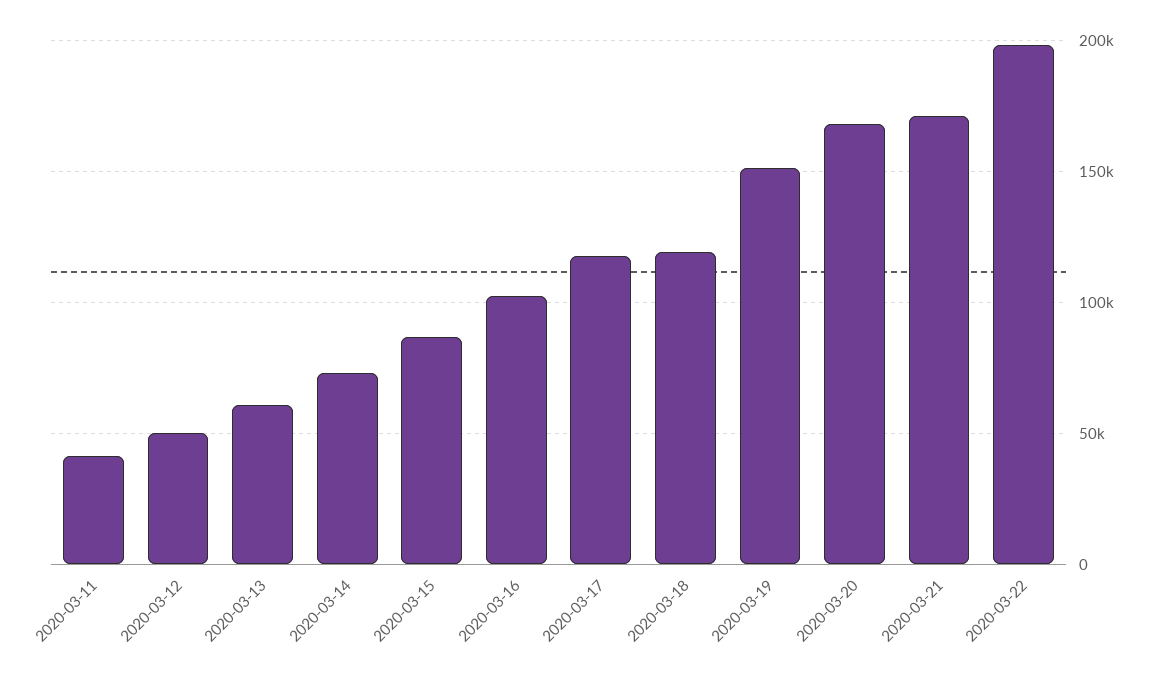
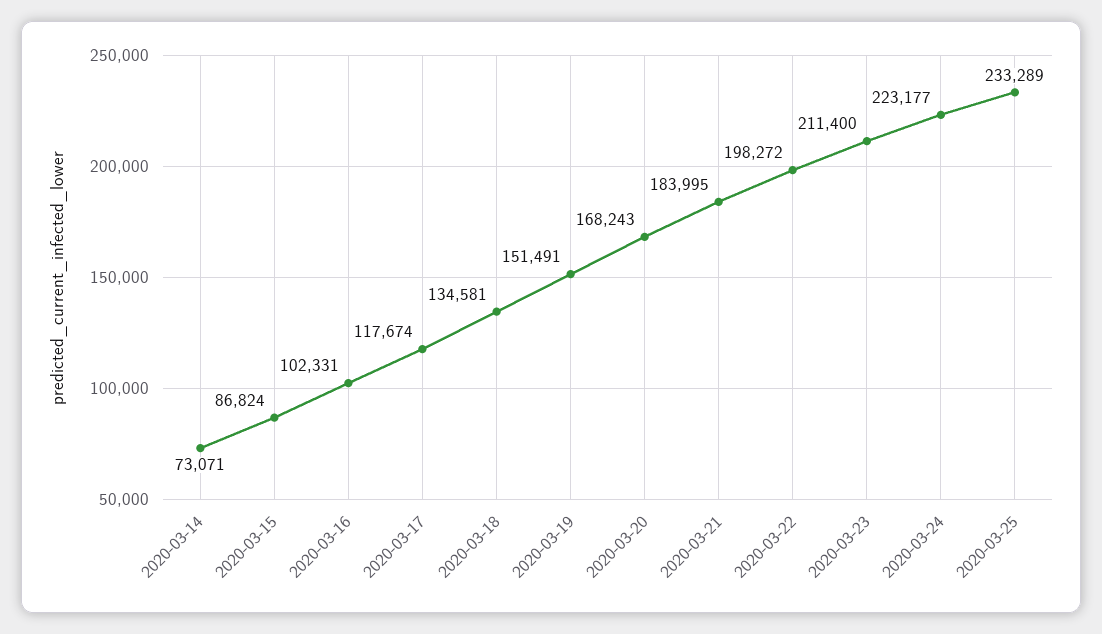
2020-03-11: 40000 -> none
2020-03-12: 50000 -> none
2020-03-13: 60000 -> none
2020-03-18: 120000 -> 134581
2020-03-21: 170000 -> 183995
2020-03-23: none -> 211400
2020-03-24: none -> 223177
2020-03-25: none -> 233289

